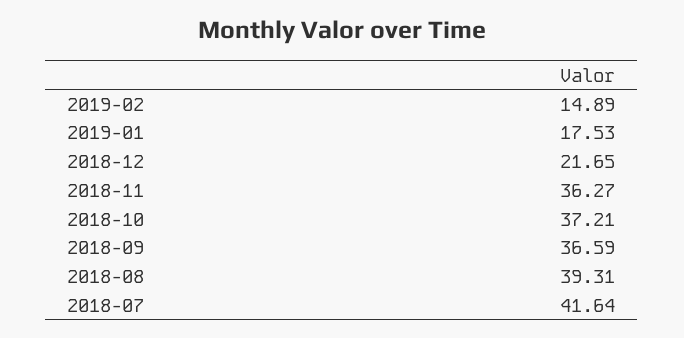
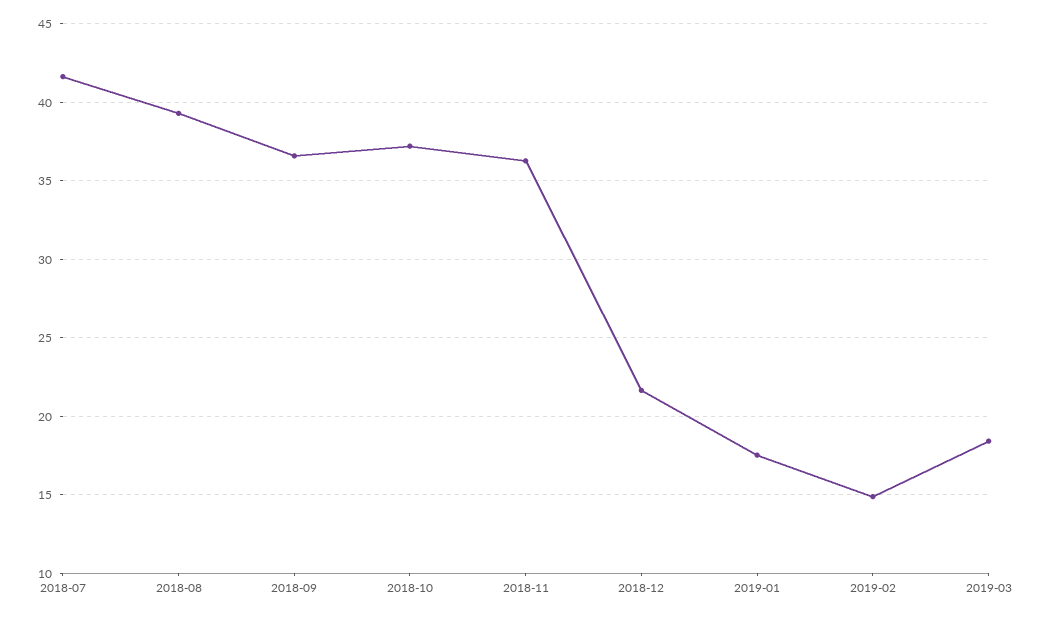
2019-03: none -> 18.5

